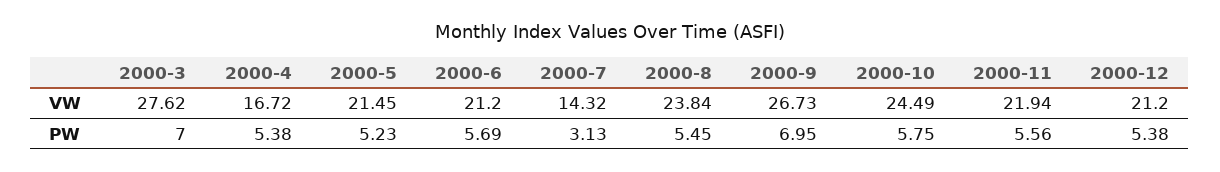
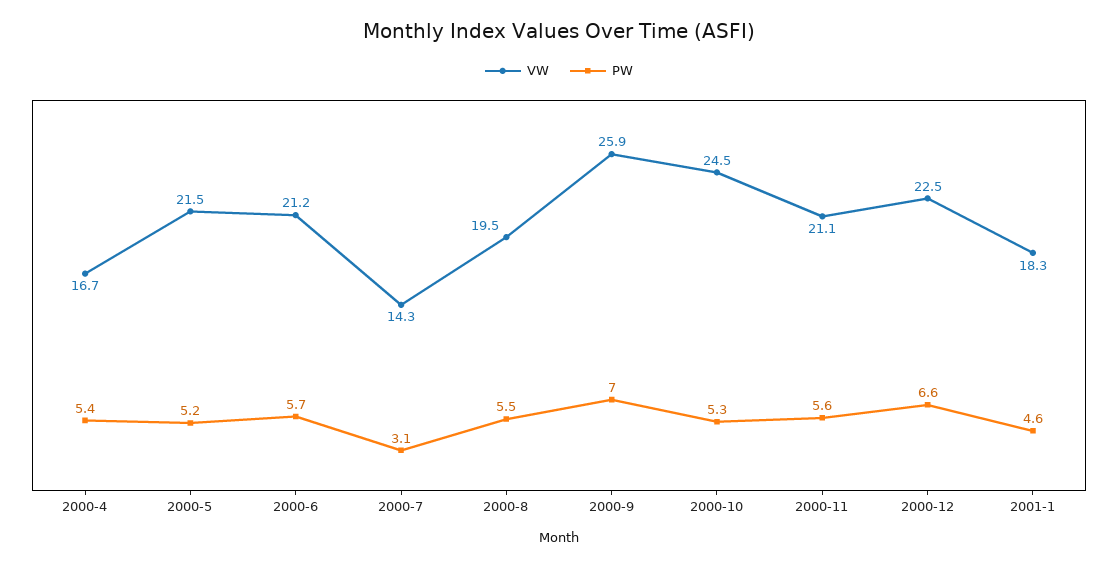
VW, 2000-3: 27.62 -> none
VW, 2000-8: 23.84 -> 19.5
VW, 2000-9: 26.73 -> 25.9
VW, 2000-11: 21.94 -> 21.1
VW, 2000-12: 21.2 -> 22.5
PW, 2000-3: 7 -> none
PW, 2000-10: 5.75 -> 5.3
PW, 2000-12: 5.38 -> 6.6
VW, 2001-1: none -> 18.3
PW, 2001-1: none -> 4.6

